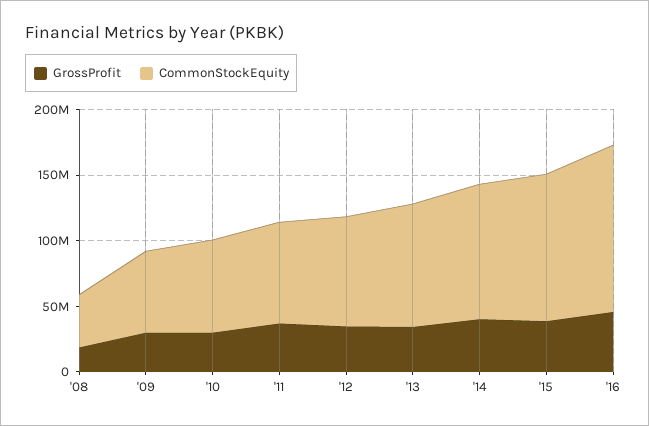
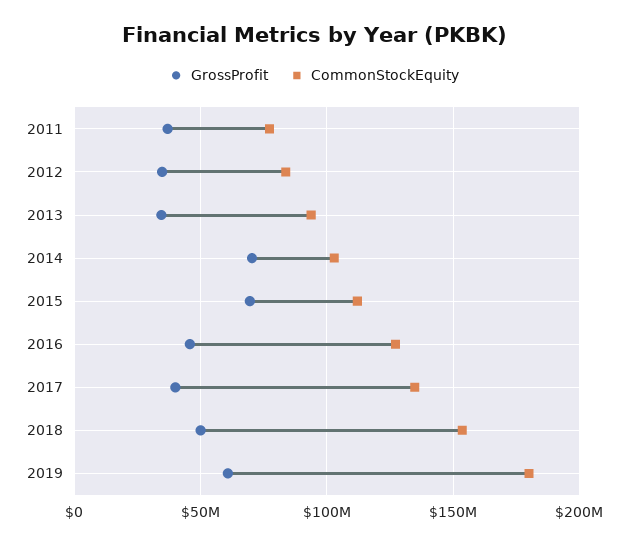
GrossProfit, '08: 20000000 -> none
CommonStockEquity, '08: 40000000 -> none
GrossProfit, '09: 30000000 -> none
CommonStockEquity, '09: 60000000 -> none
GrossProfit, '10: 30000000 -> none
CommonStockEquity, '10: 70000000 -> none
GrossProfit, '14: 40000000 -> 70000000
GrossProfit, '15: 40000000 -> 70000000
GrossProfit, 2017: none -> 40000000
CommonStockEquity, 2017: none -> 135000000
GrossProfit, 2018: none -> 50000000
CommonStockEquity, 2018: none -> 155000000
GrossProfit, 2019: none -> 60000000
CommonStockEquity, 2019: none -> 180000000

